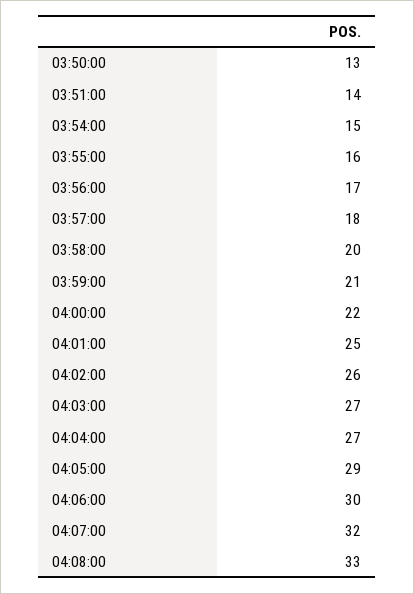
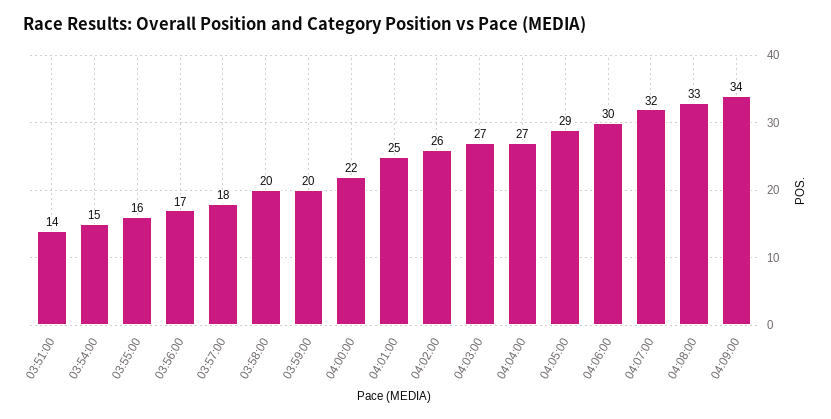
03:50:00: 13 -> none
03:59:00: 21 -> 20
04:09:00: none -> 34

